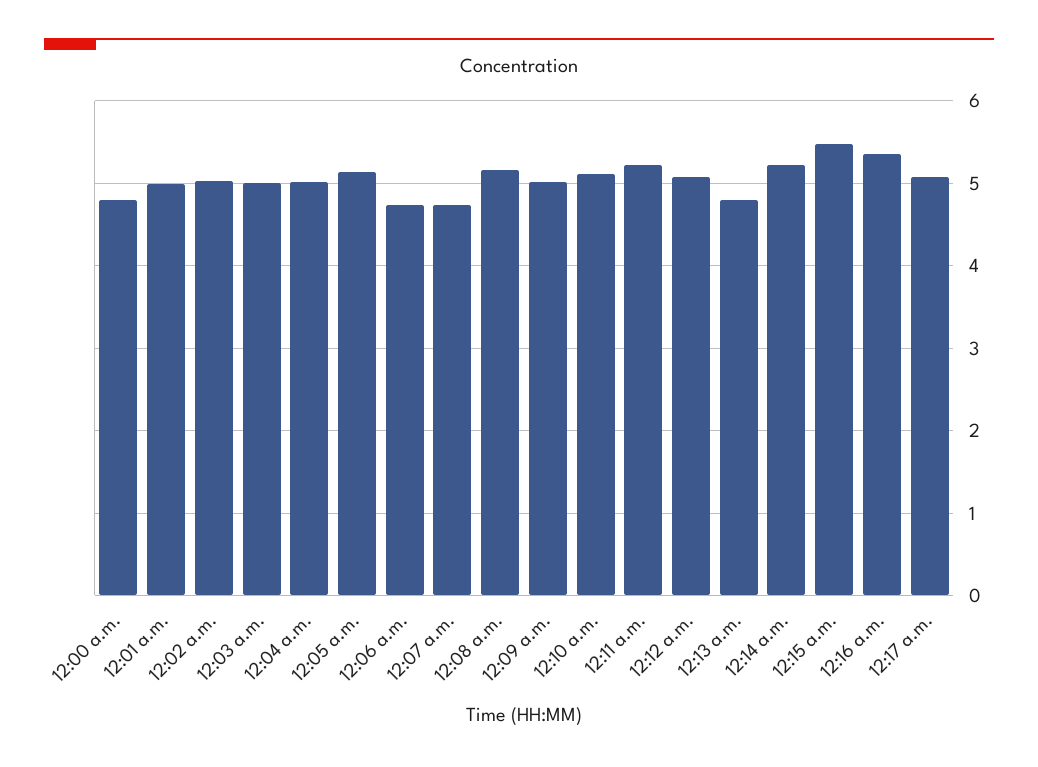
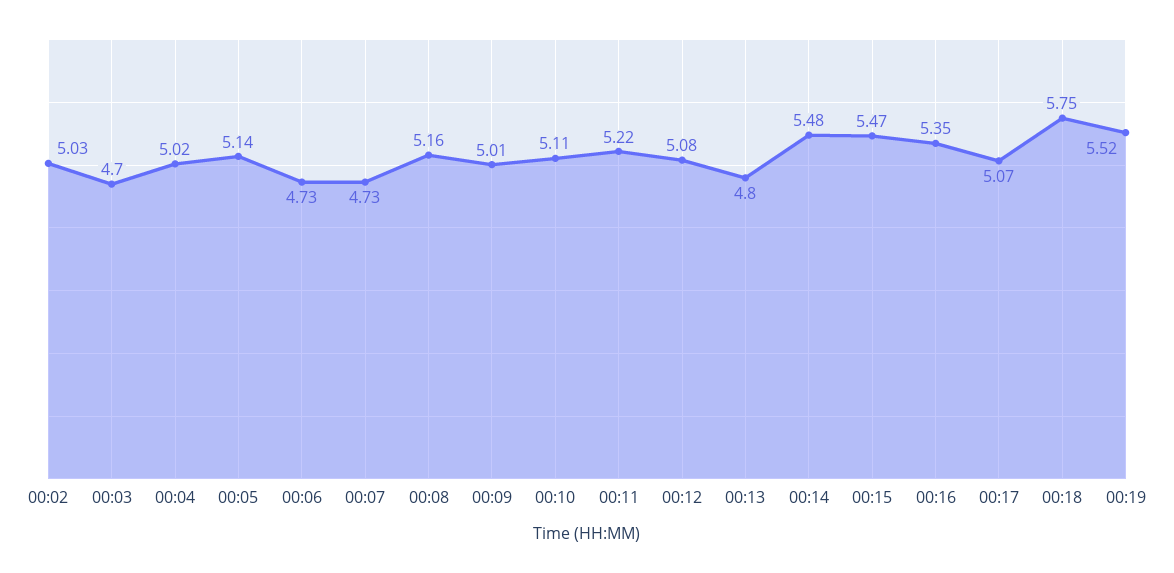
12:00 a.m.: 4.8 -> none
12:01 a.m.: 5 -> none
12:03 a.m.: 5 -> 4.7
12:14 a.m.: 5.2 -> 5.48
00:18: none -> 5.75
00:19: none -> 5.52

